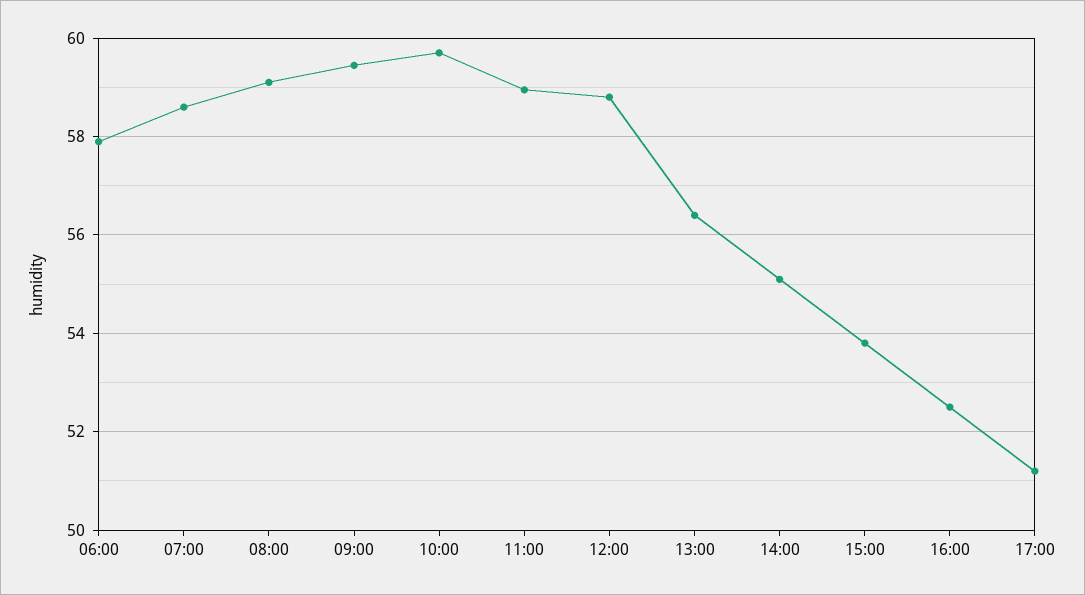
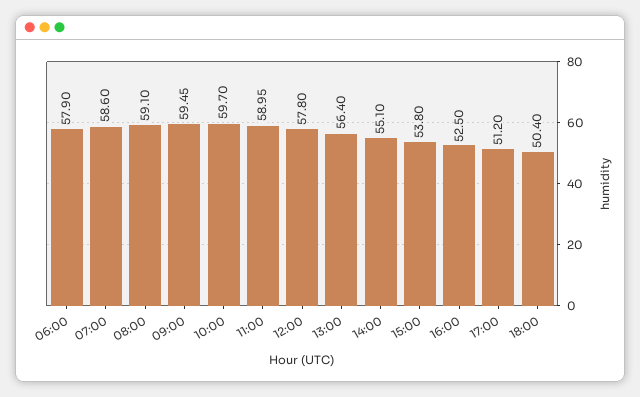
12:00: 58.8 -> 57.8
18:00: none -> 50.4

